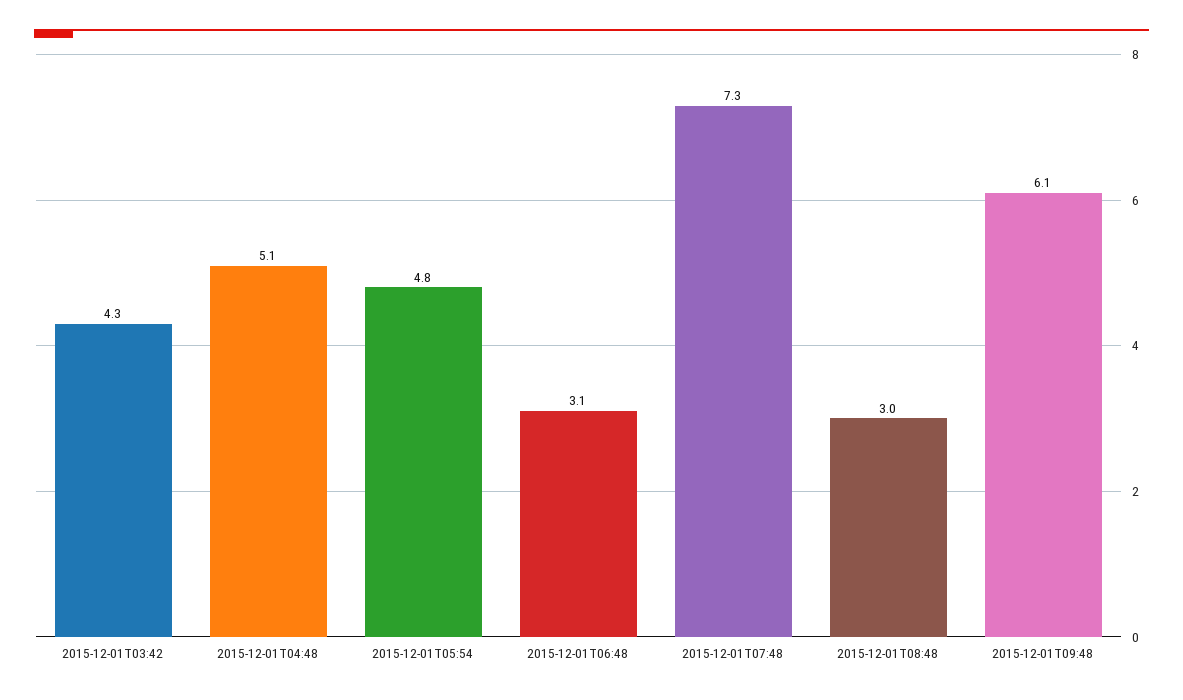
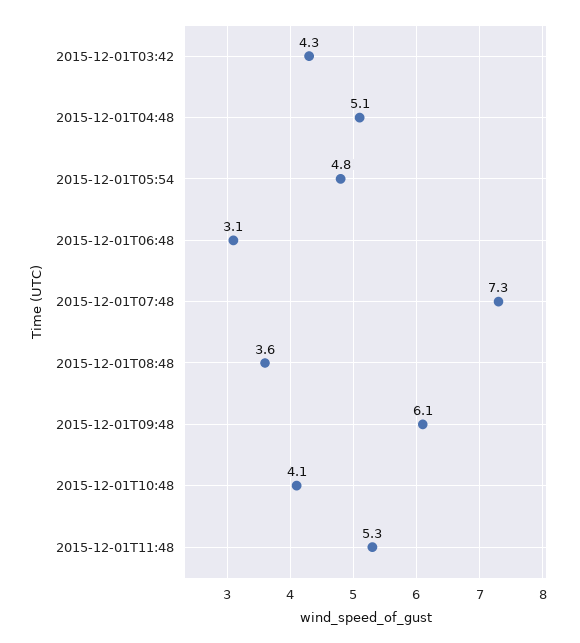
2015-12-01T08:48: 3 -> 3.6
2015-12-01T10:48: none -> 4.1
2015-12-01T11:48: none -> 5.3

